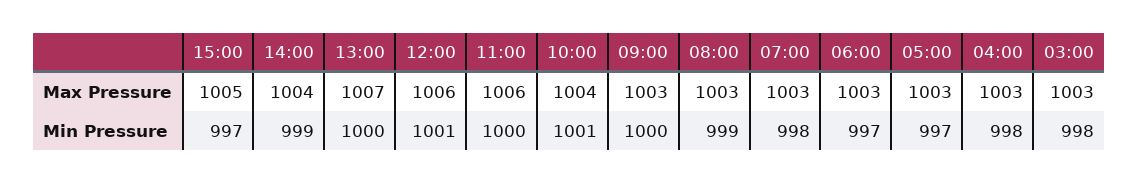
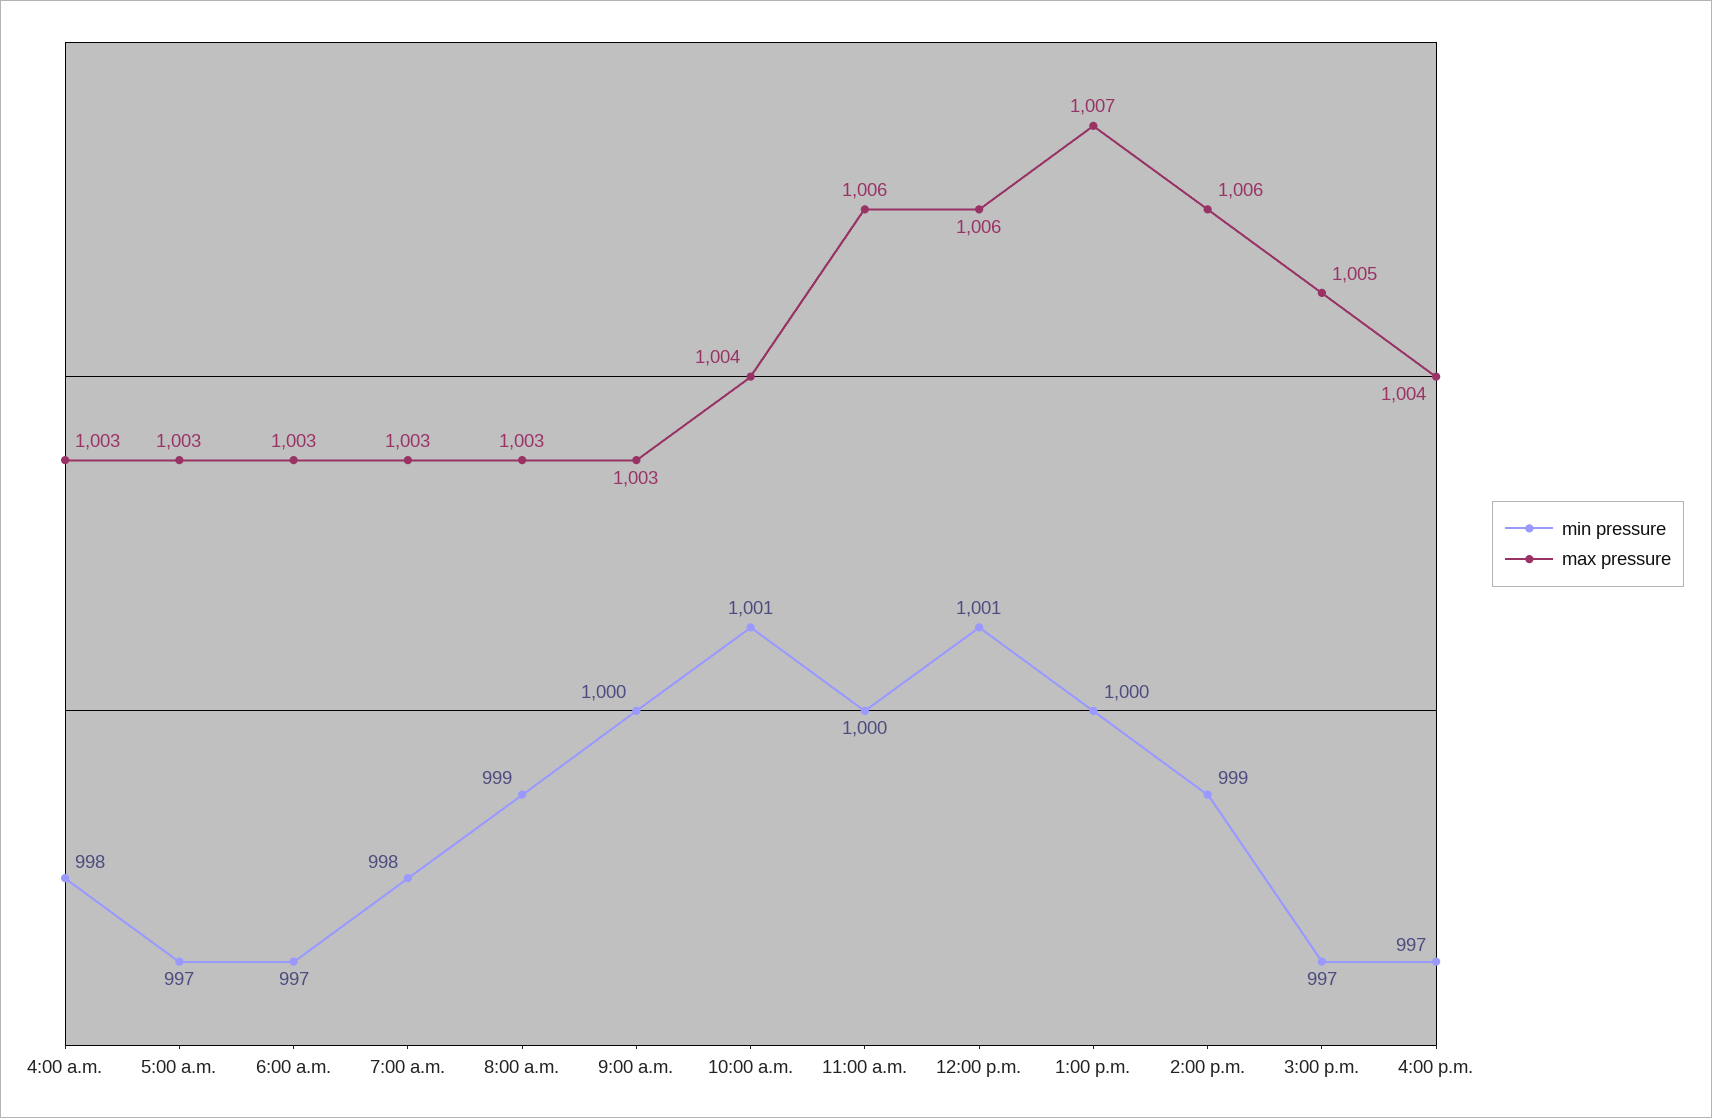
Max Pressure, 14:00: 1004 -> 1006
Max Pressure, 03:00: 1003 -> none
Min Pressure, 03:00: 998 -> none
Min Pressure, 4:00 p.m.: none -> 997
Max Pressure, 4:00 p.m.: none -> 1004

